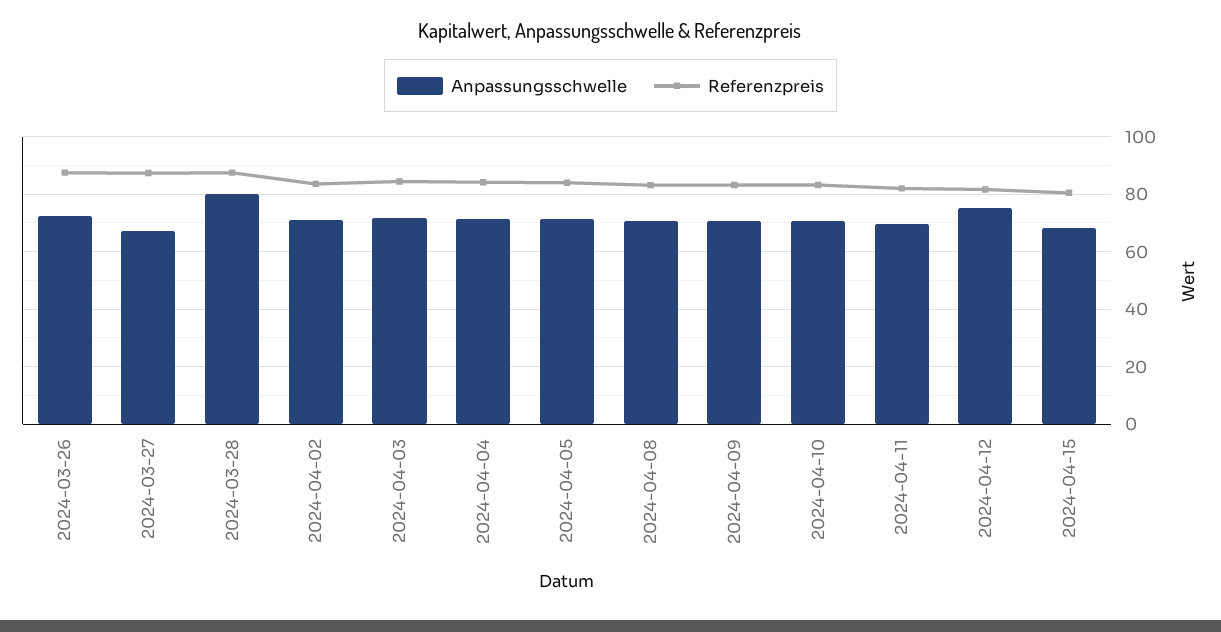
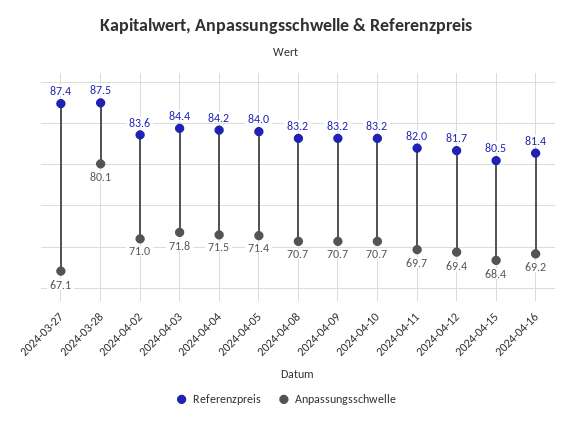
Anpassungsschwelle, 2024-03-26: 72.5 -> none
Referenzpreis, 2024-03-26: 87.5 -> none
Anpassungsschwelle, 2024-04-12: 75 -> 69.4
Referenzpreis, 2024-04-16: none -> 81.4
Anpassungsschwelle, 2024-04-16: none -> 69.2

